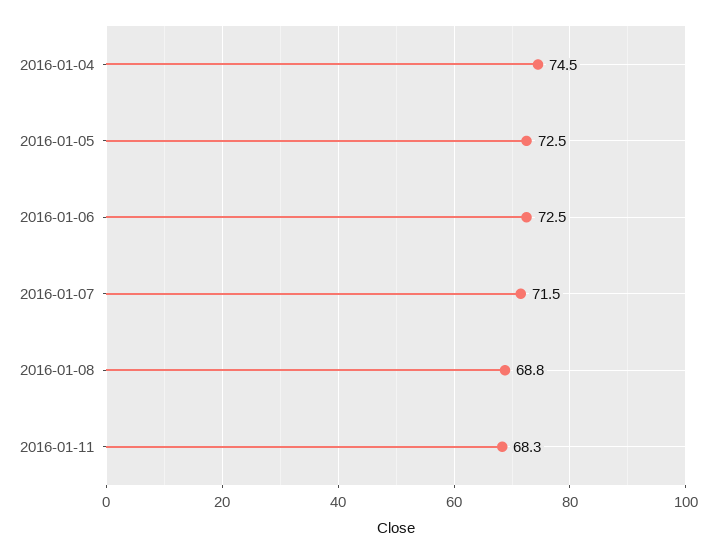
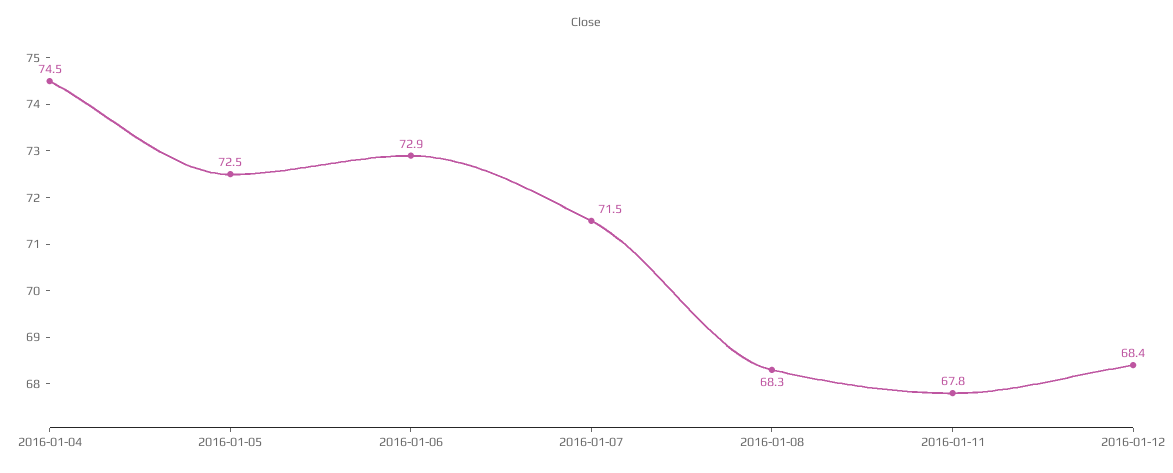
2016-01-06: 72.5 -> 72.9
2016-01-08: 68.8 -> 68.3
2016-01-11: 68.3 -> 67.8
2016-01-12: none -> 68.4

